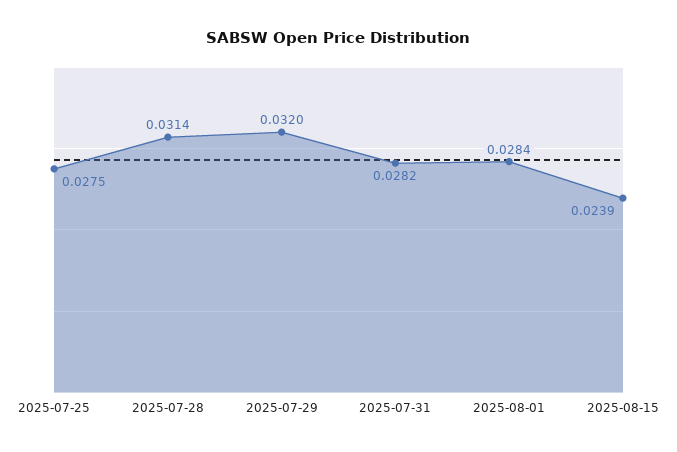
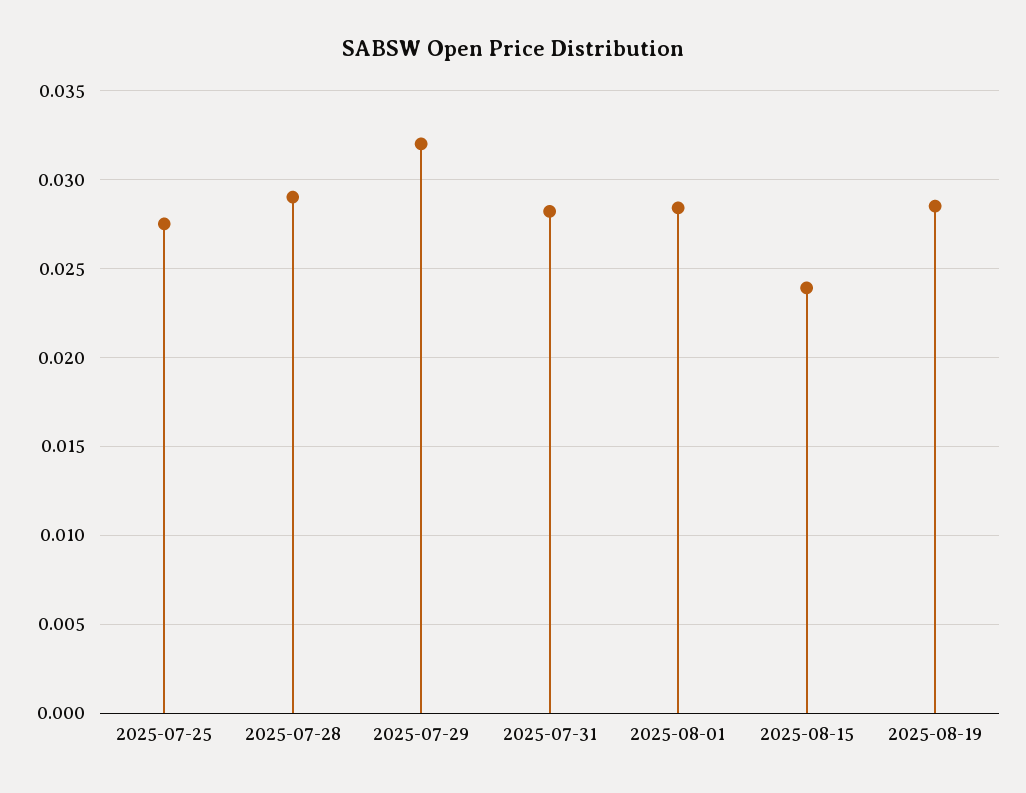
2025-07-28: 0.0314 -> 0.029
2025-08-19: none -> 0.0285

